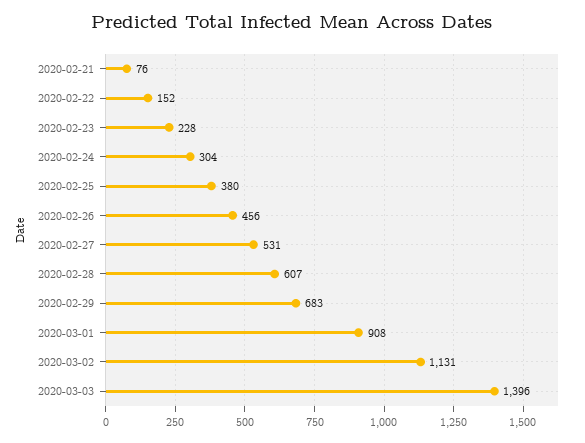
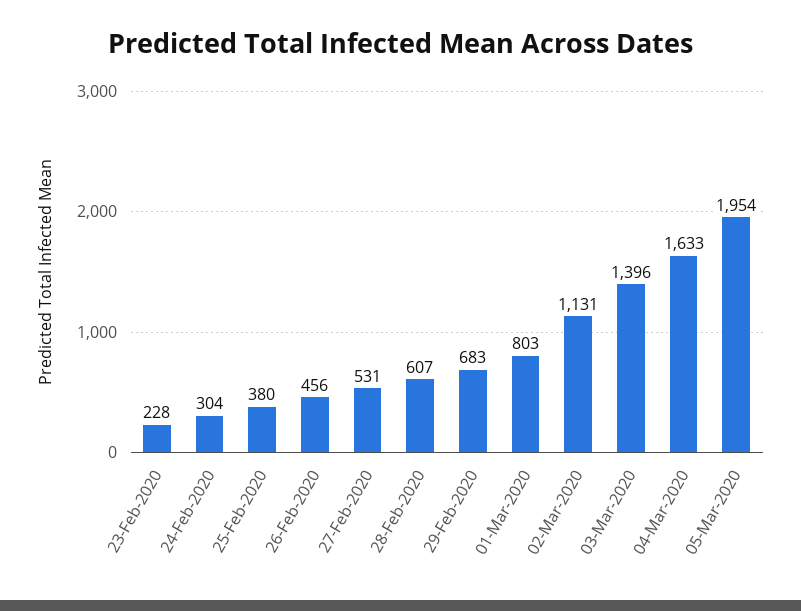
2020-02-21: 76 -> none
2020-02-22: 152 -> none
2020-03-01: 908 -> 803
04-Mar-2020: none -> 1633
05-Mar-2020: none -> 1954

